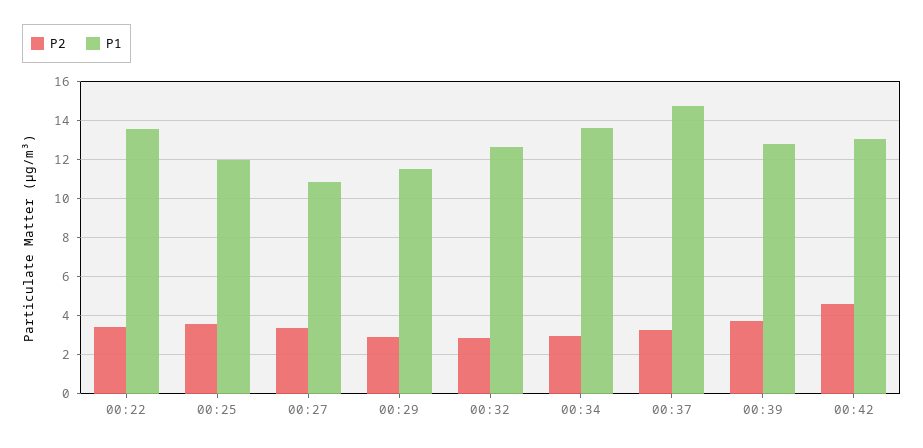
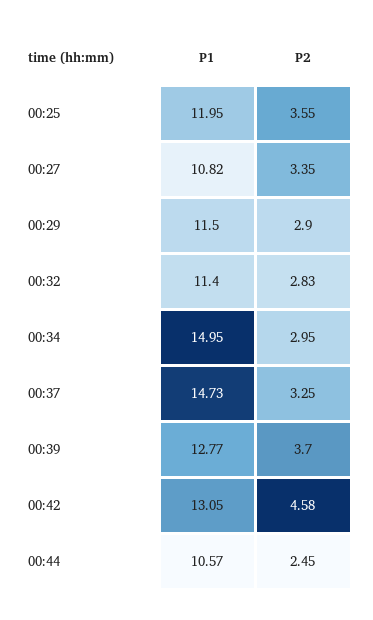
P2, 00:22: 3.5 -> none
P1, 00:22: 13.5 -> none
P1, 00:32: 12.5 -> 11.4
P1, 00:34: 13.5 -> 14.95
P1, 00:44: none -> 10.57
P2, 00:44: none -> 2.45

